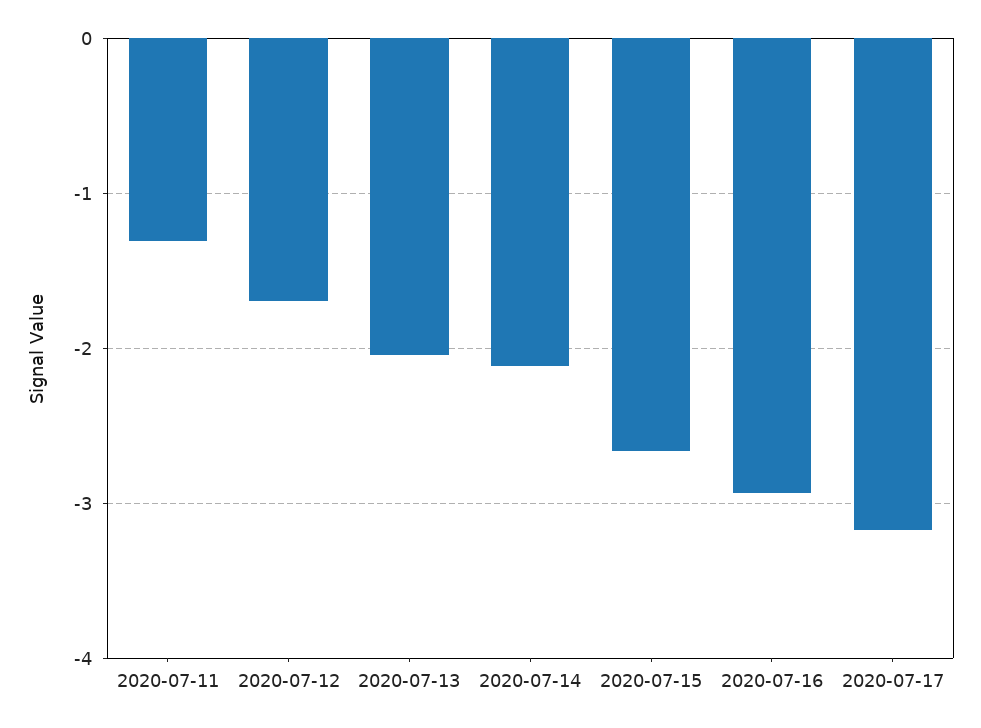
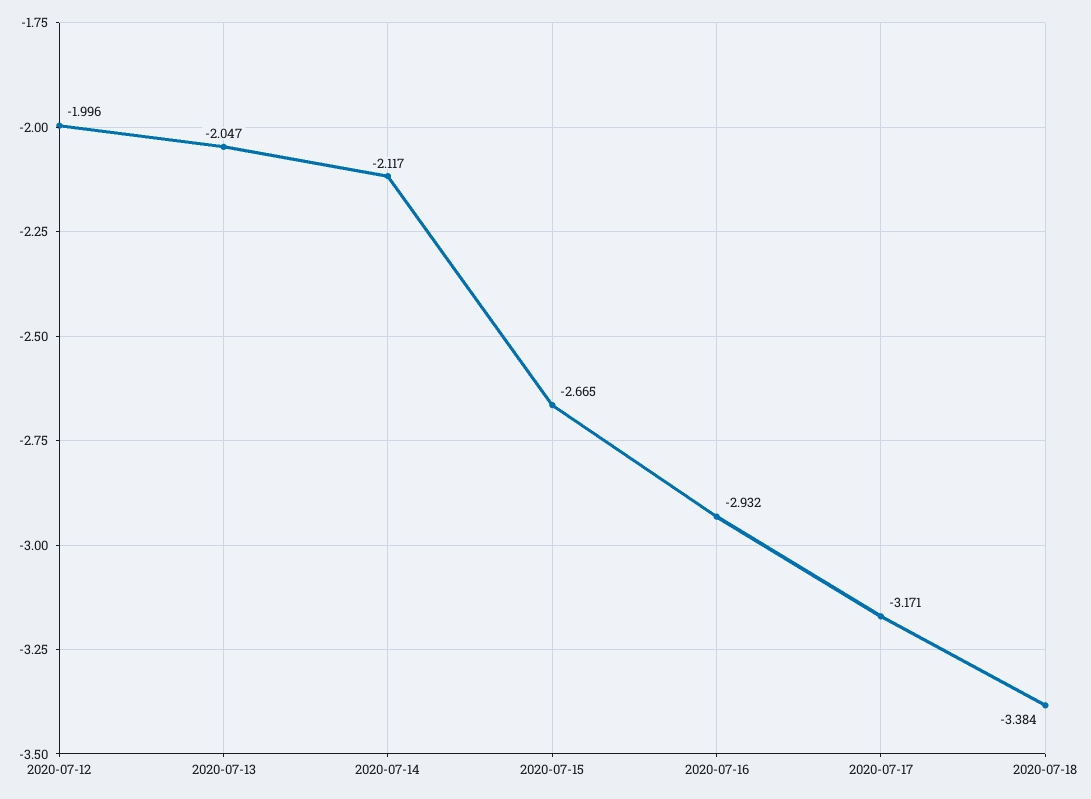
2020-07-11: -1.3 -> none
2020-07-12: -1.7 -> -1.996
2020-07-18: none -> -3.384

